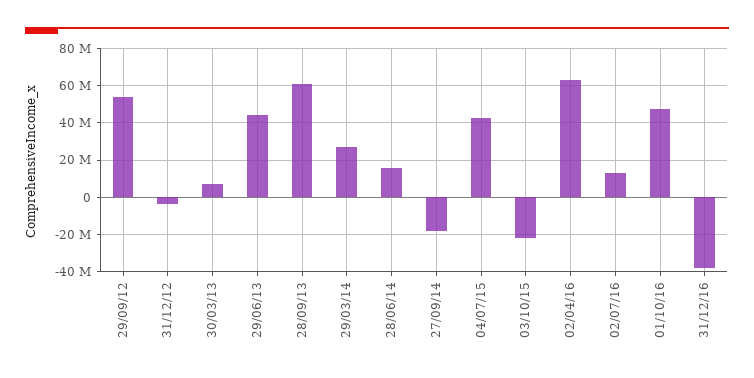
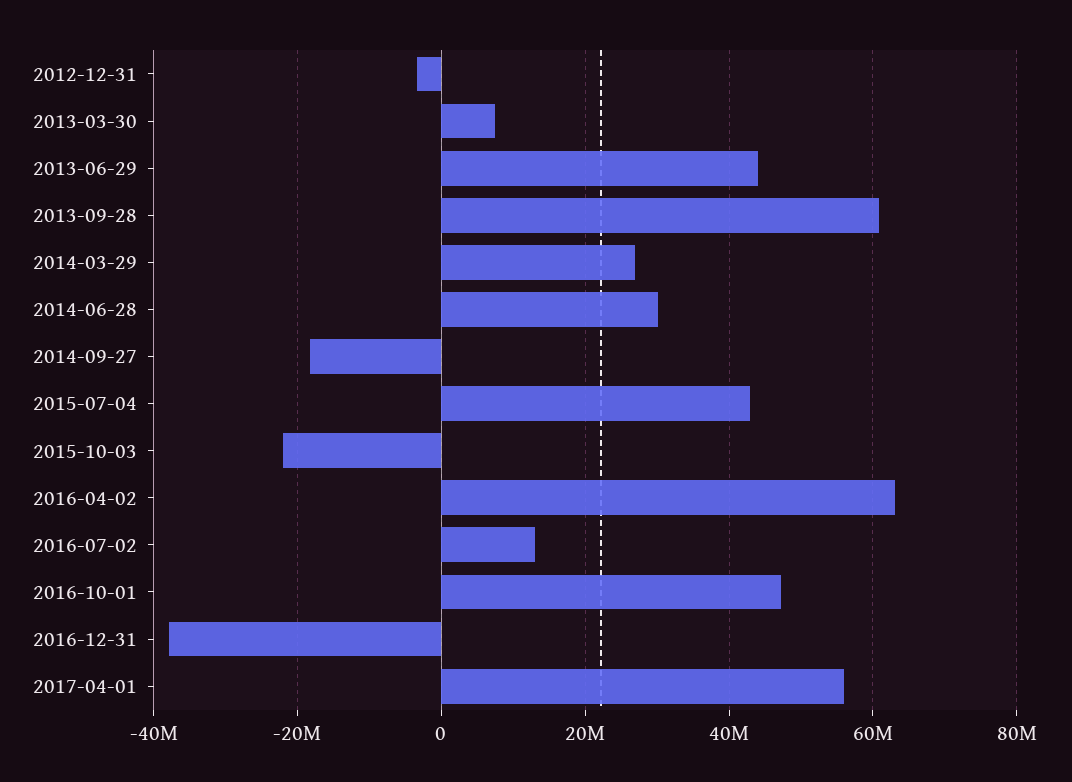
29/09/12: 55000000 -> none
28/06/14: 15000000 -> 30000000
2017-04-01: none -> 56000000

